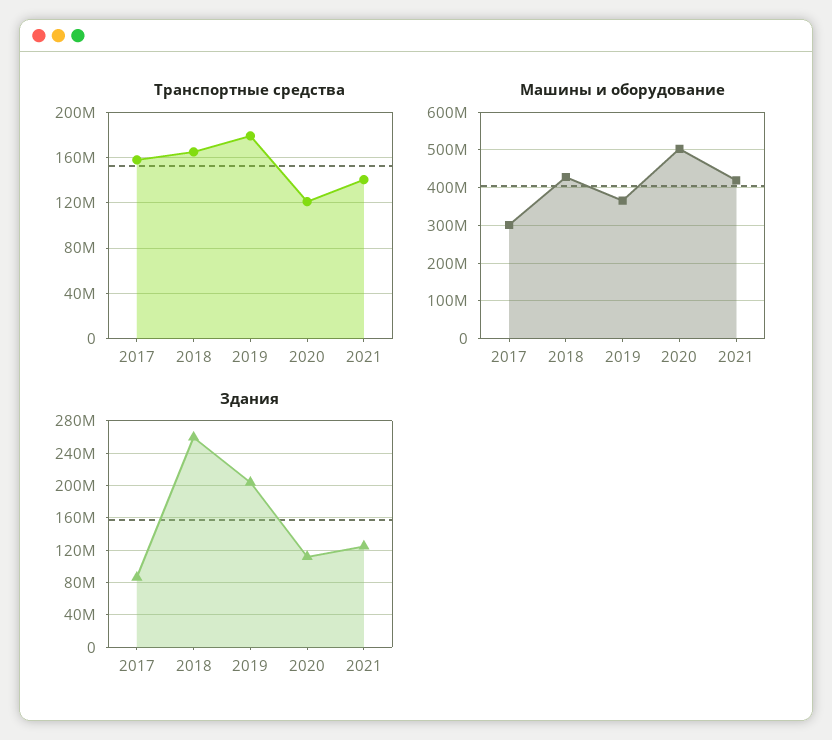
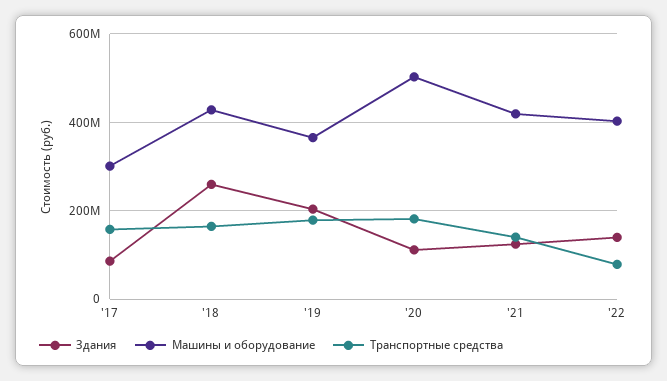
Транспортные средства, 2020: 120000000 -> 180000000
Здания, '22: none -> 140000000
Машины и оборудование, '22: none -> 400000000
Транспортные средства, '22: none -> 80000000

